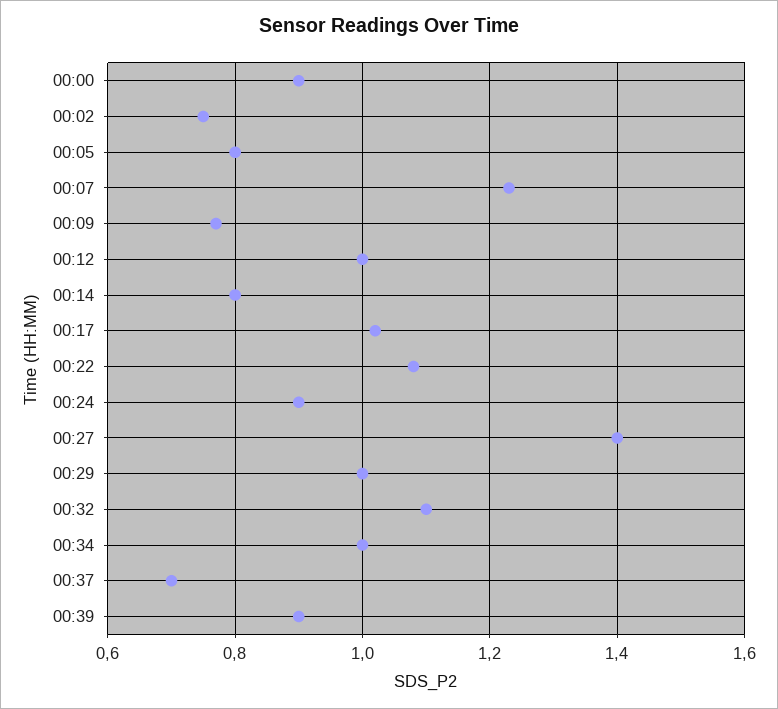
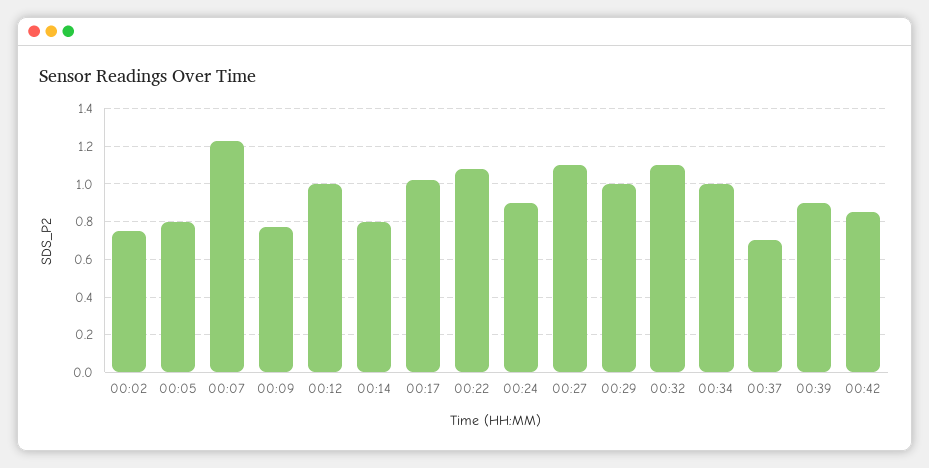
00:00: 0.9 -> none
00:27: 1.4 -> 1.1
00:42: none -> 0.85

